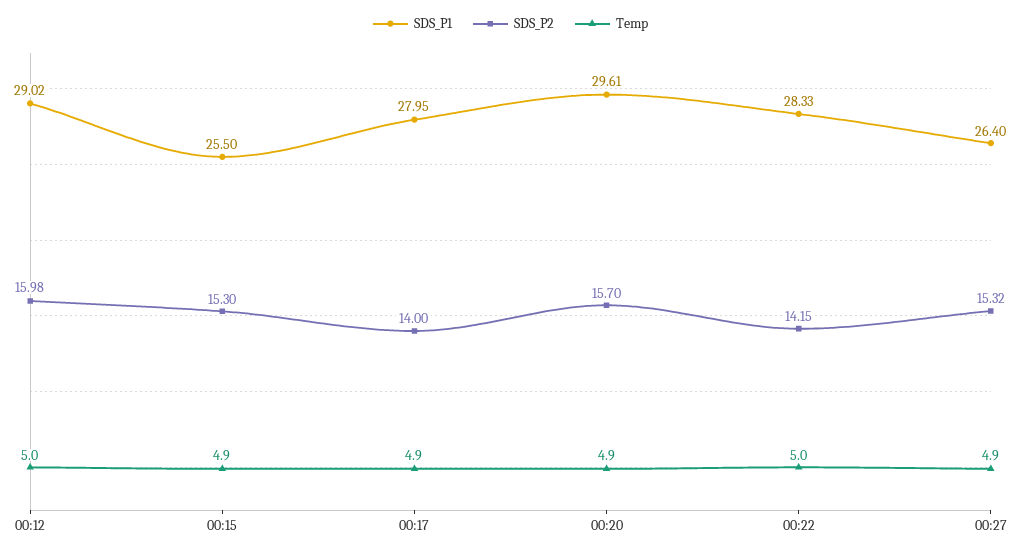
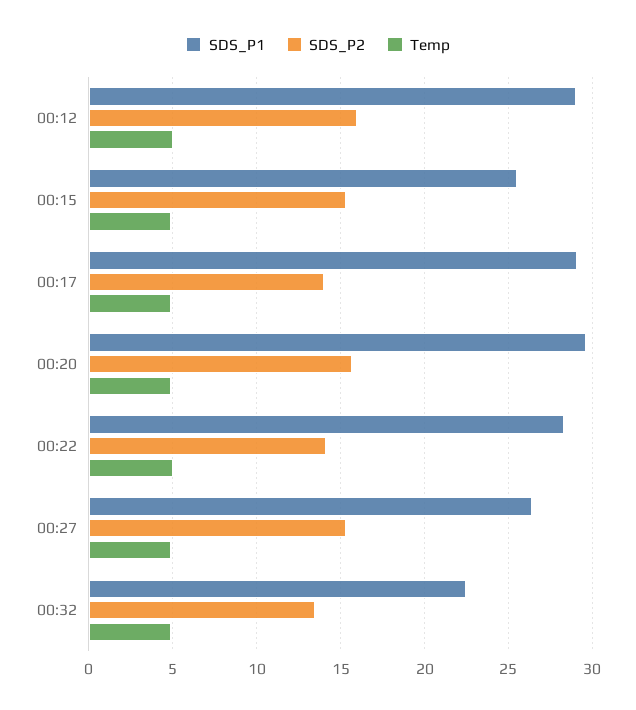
SDS_P1, 00:17: 27.95 -> 29
SDS_P1, 00:32: none -> 22.5
SDS_P2, 00:32: none -> 13.5
Temp, 00:32: none -> 5

